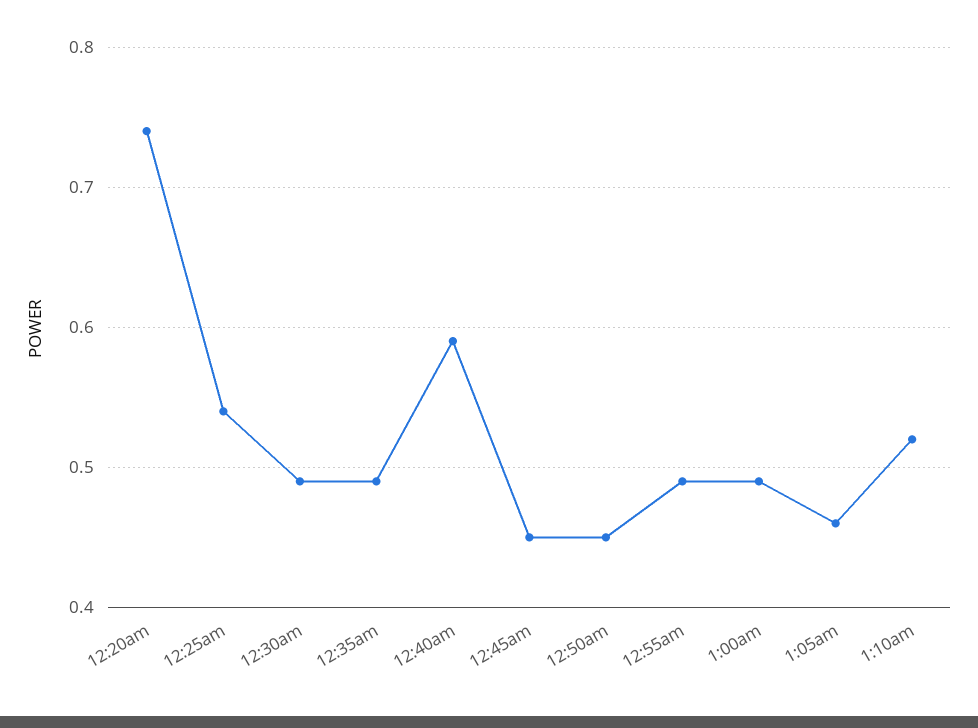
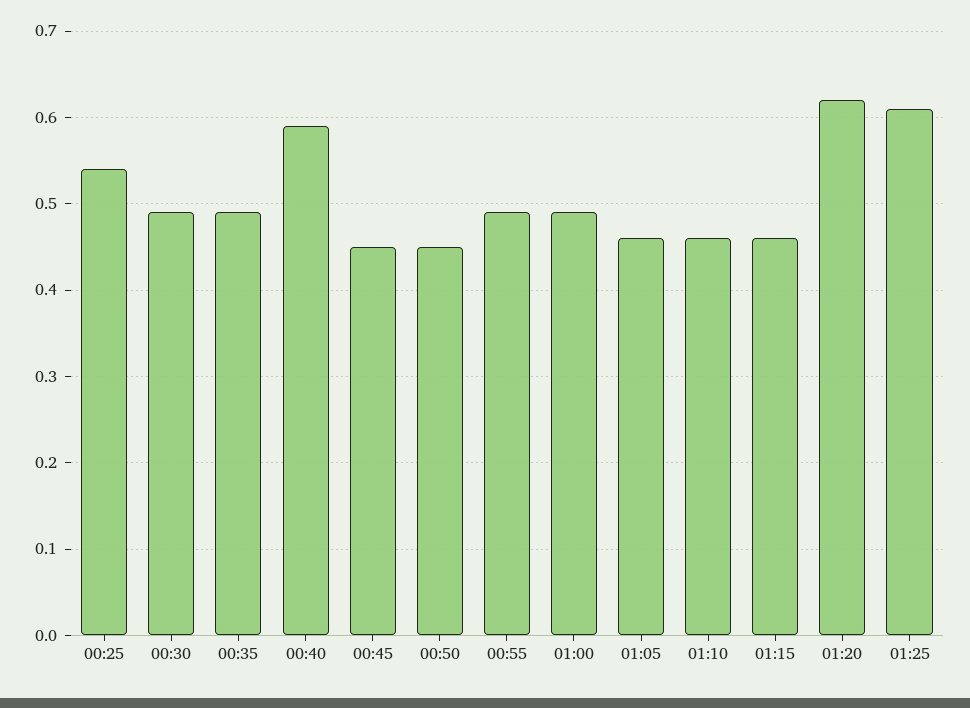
12:20am: 0.74 -> none
1:10am: 0.52 -> 0.46
01:15: none -> 0.46
01:20: none -> 0.62
01:25: none -> 0.61

